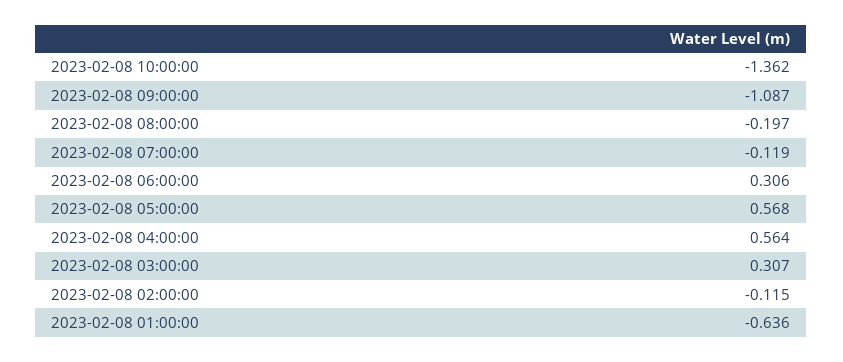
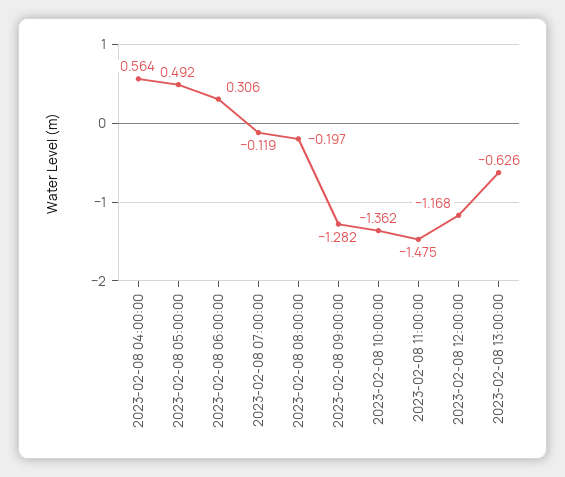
2023-02-08 09:00:00: -1.087 -> -1.282
2023-02-08 05:00:00: 0.568 -> 0.492
2023-02-08 03:00:00: 0.307 -> none
2023-02-08 02:00:00: -0.115 -> none
2023-02-08 01:00:00: -0.636 -> none
2023-02-08 11:00:00: none -> -1.475
2023-02-08 12:00:00: none -> -1.168
2023-02-08 13:00:00: none -> -0.626

